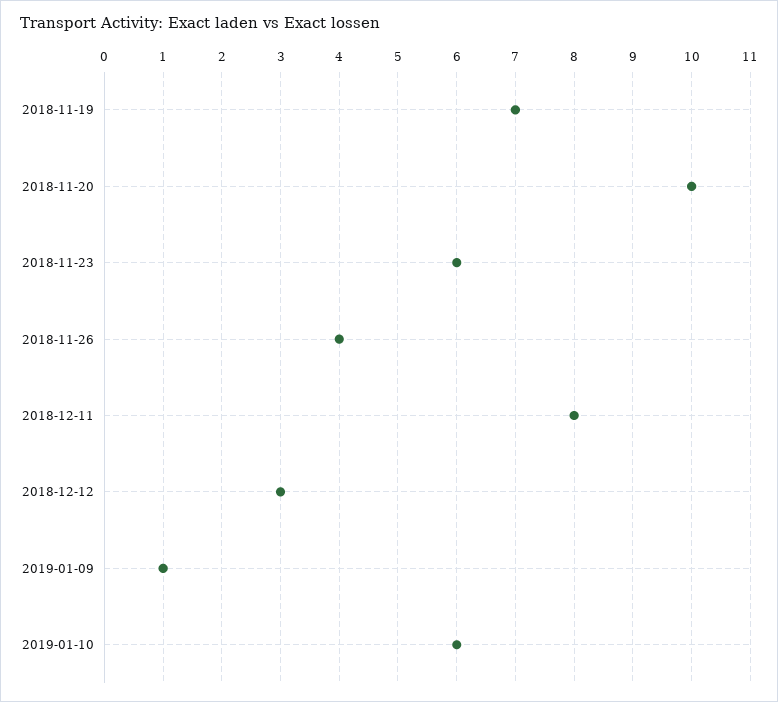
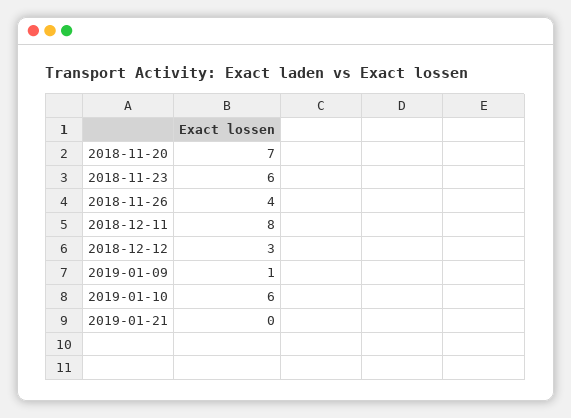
2018-11-19: 7 -> none
2018-11-20: 10 -> 7
2019-01-21: none -> 0

